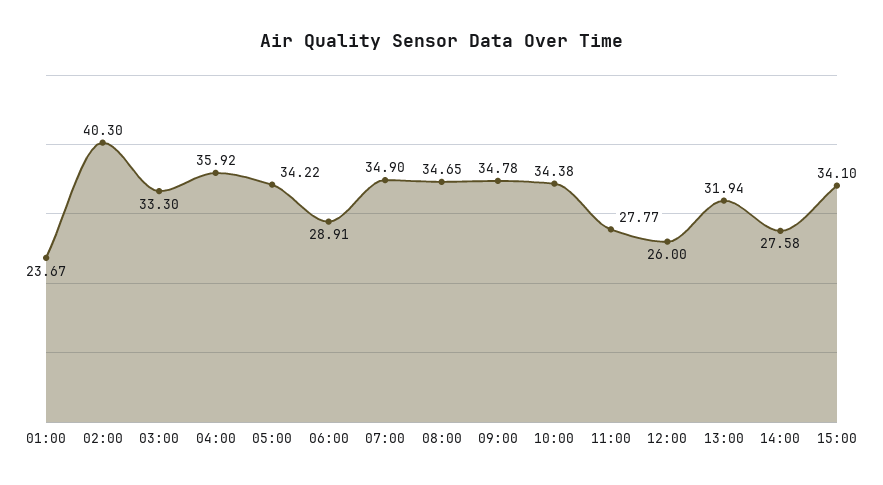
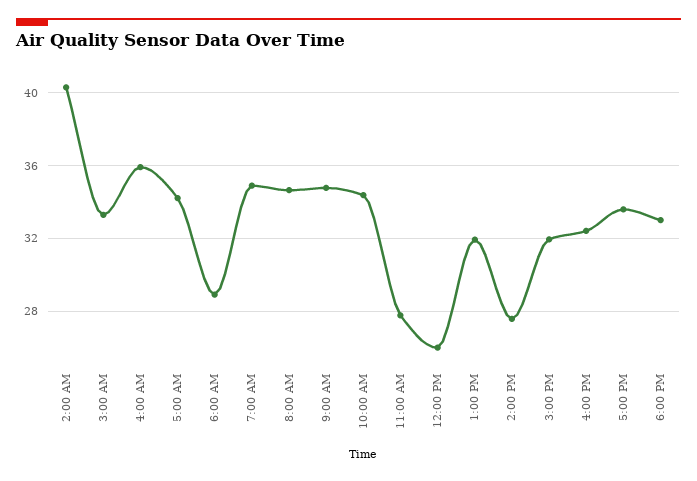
01:00: 23.67 -> none
15:00: 34.1 -> 32
4:00 PM: none -> 32.5
5:00 PM: none -> 33.5
6:00 PM: none -> 33

